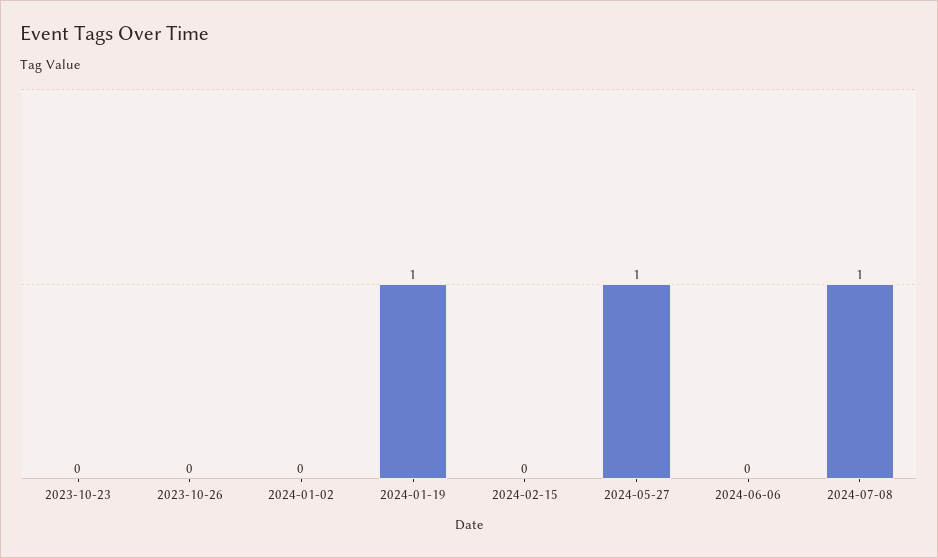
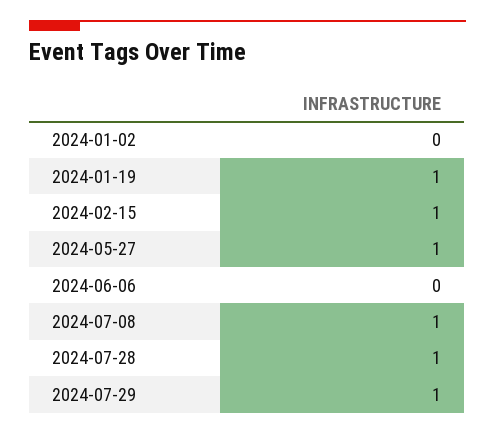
2023-10-23: 0 -> none
2023-10-26: 0 -> none
2024-02-15: 0 -> 1
2024-07-28: none -> 1
2024-07-29: none -> 1

